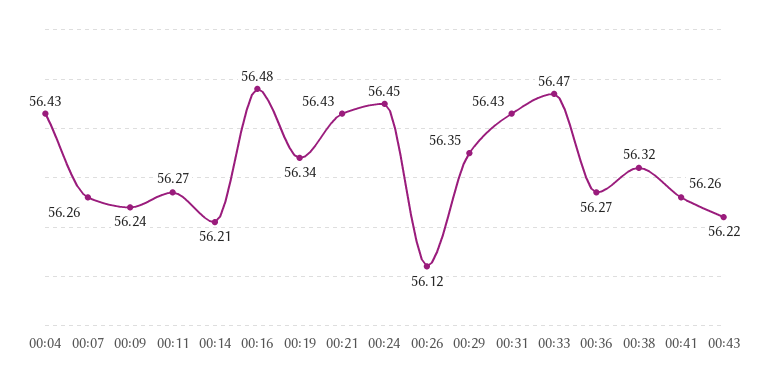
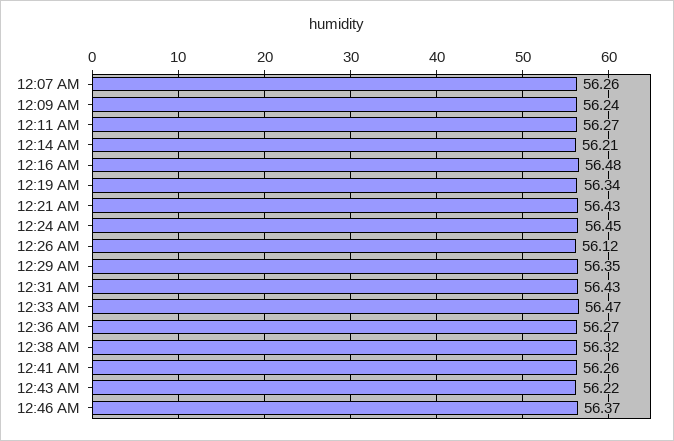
00:04: 56.43 -> none
12:46 AM: none -> 56.37

